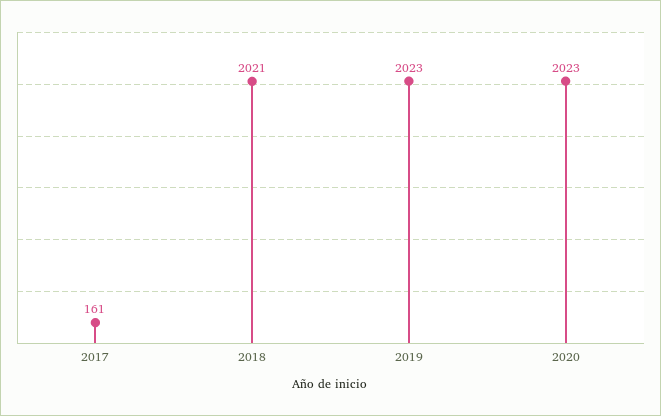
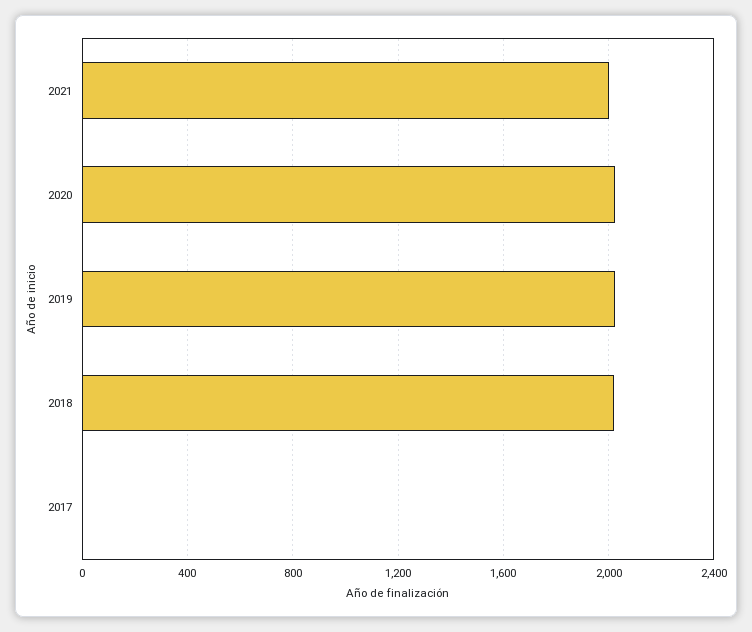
2017: 161 -> 0
2021: none -> 2000

